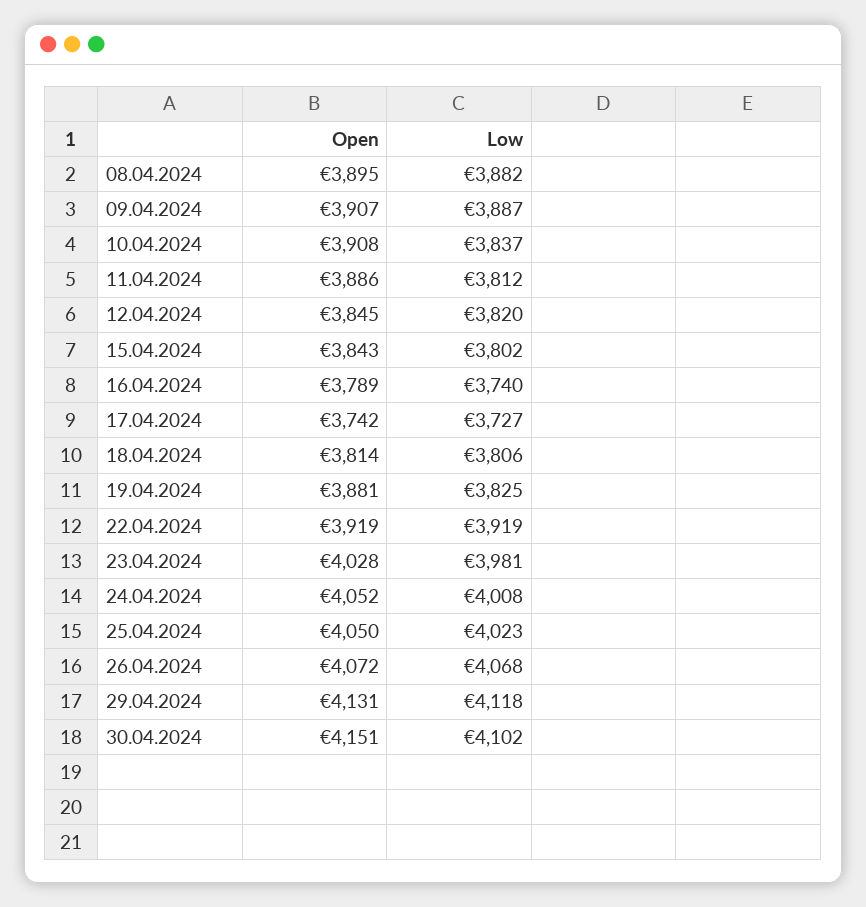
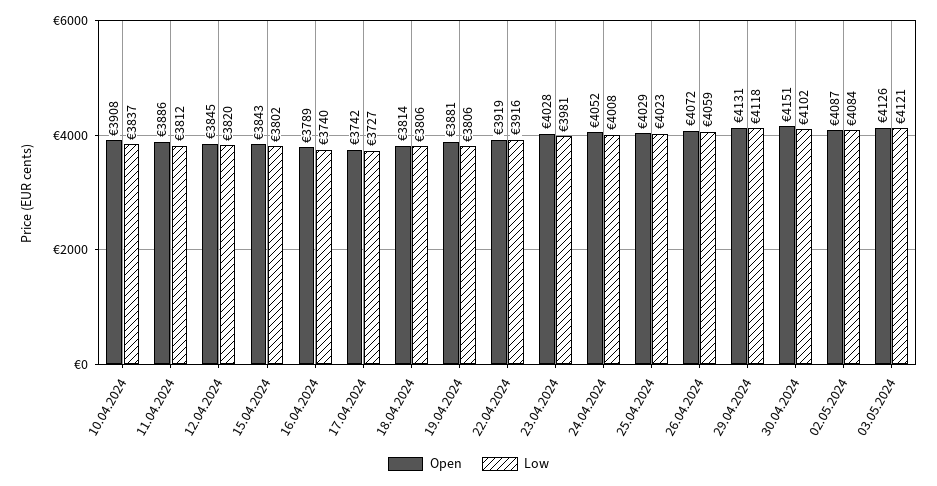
Open, 08.04.2024: 3895 -> none
Low, 08.04.2024: 3882 -> none
Open, 09.04.2024: 3907 -> none
Low, 09.04.2024: 3887 -> none
Low, 19.04.2024: 3825 -> 3806
Low, 22.04.2024: 3919 -> 3916
Open, 25.04.2024: 4050 -> 4029
Low, 26.04.2024: 4068 -> 4059
Open, 02.05.2024: none -> 4087
Low, 02.05.2024: none -> 4084
Open, 03.05.2024: none -> 4126
Low, 03.05.2024: none -> 4121

